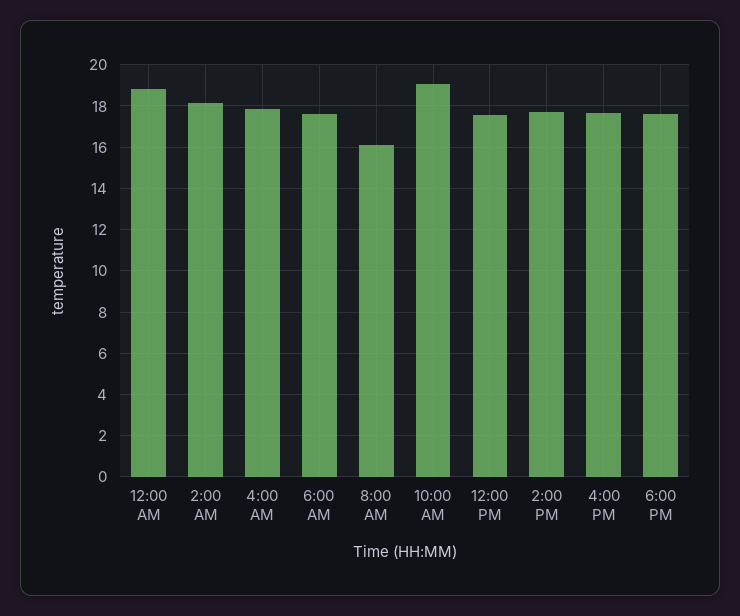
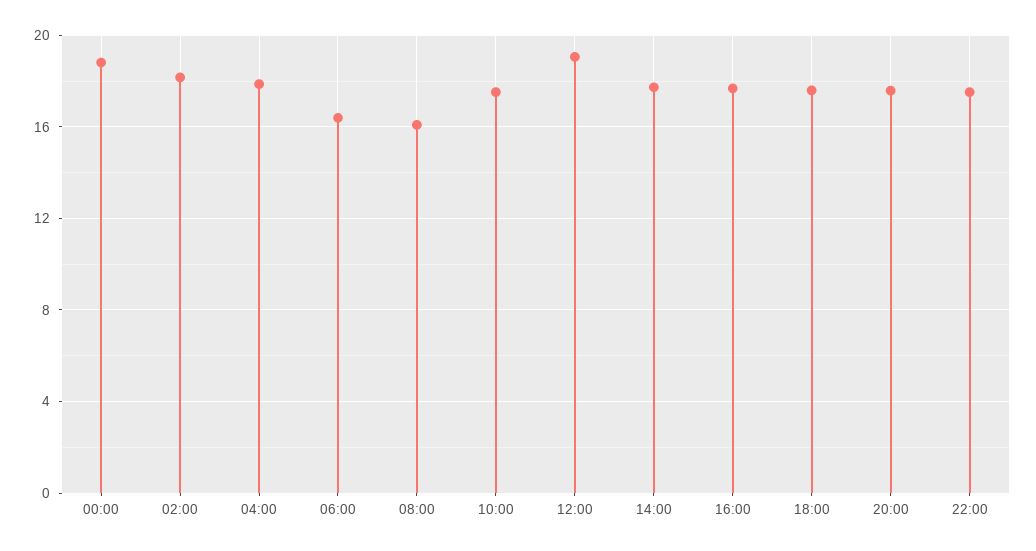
6:00 AM: 17.5 -> 16.5
10:00 AM: 19 -> 17.5
12:00 PM: 17.5 -> 19
20:00: none -> 17.5
22:00: none -> 17.5

